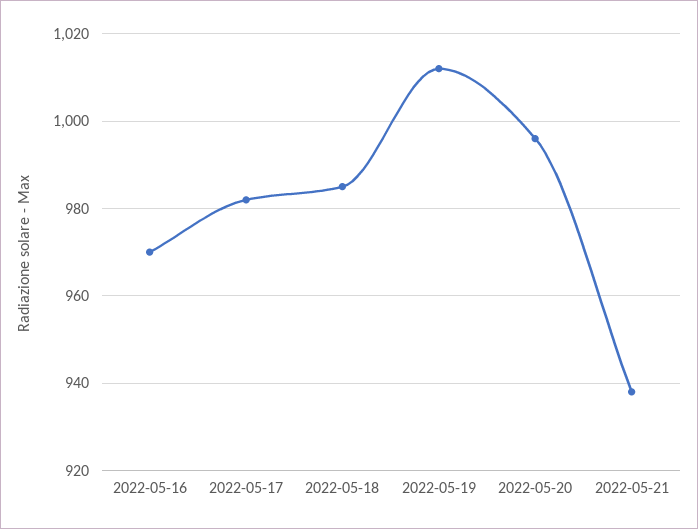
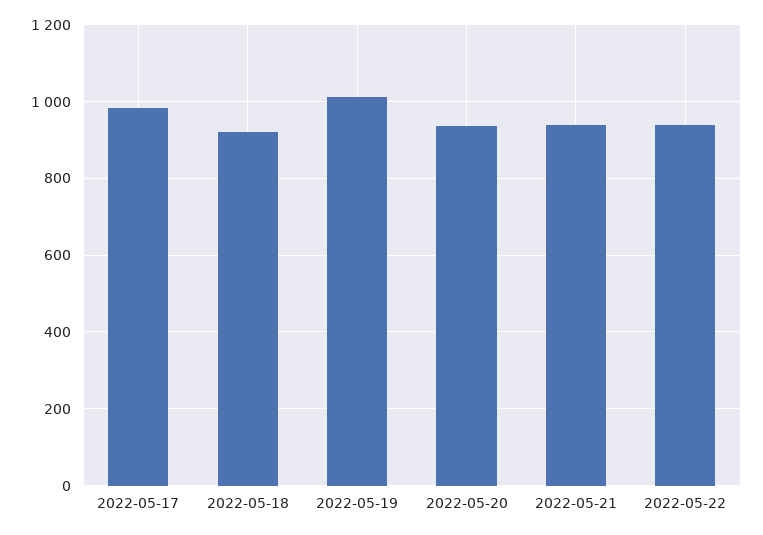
2022-05-16: 970 -> none
2022-05-18: 985 -> 920
2022-05-20: 995 -> 940
2022-05-22: none -> 940

